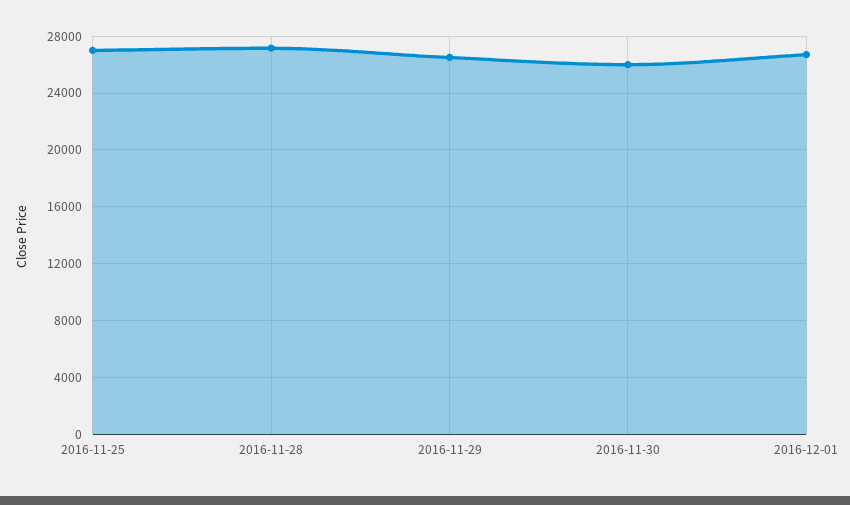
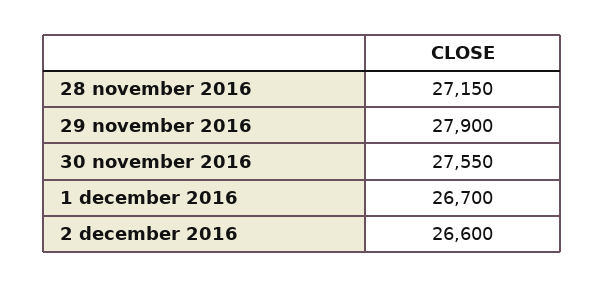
2016-11-25: 27000 -> none
2016-11-29: 26500 -> 27900
2016-11-30: 26000 -> 27550
2 december 2016: none -> 26600

